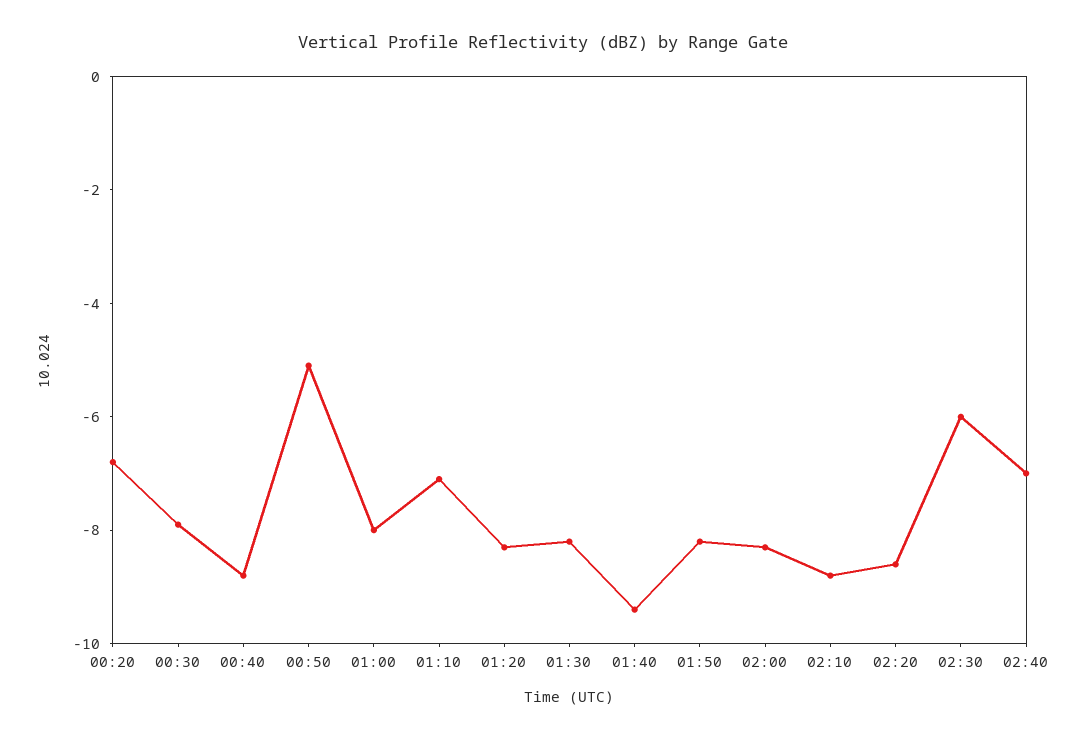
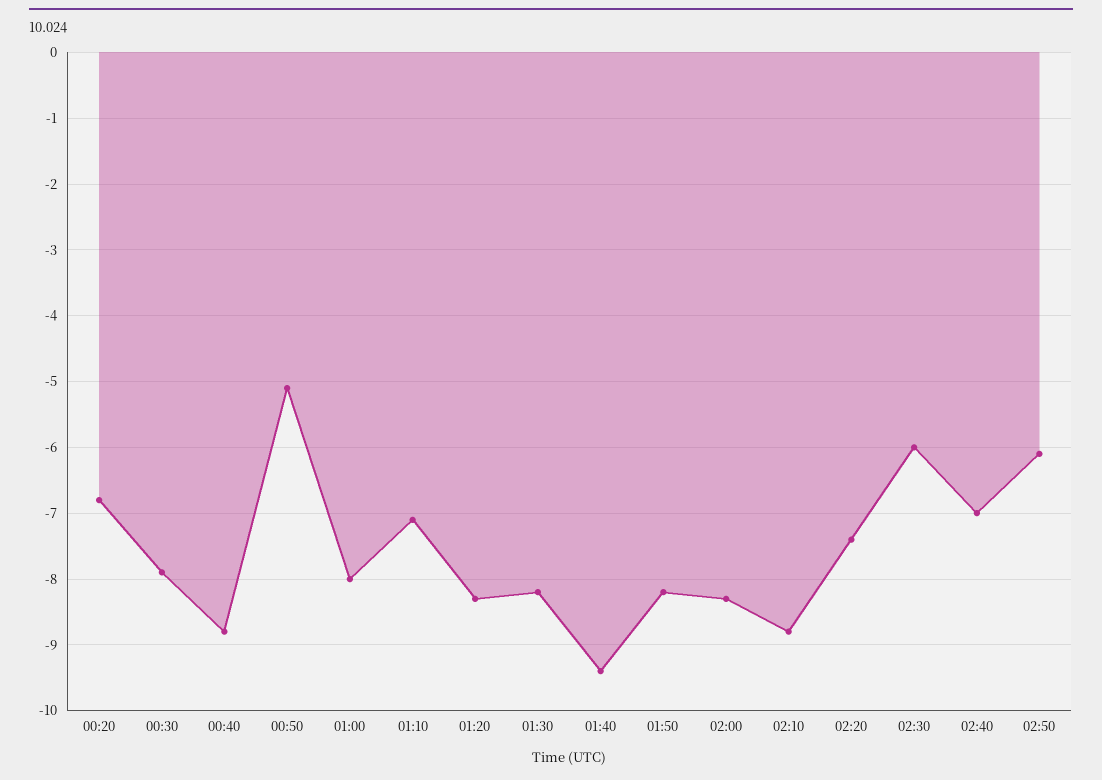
02:20: -8.5 -> -7.4
02:50: none -> -6.1

